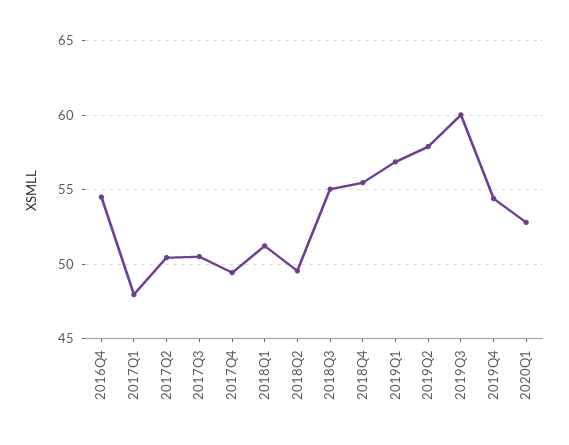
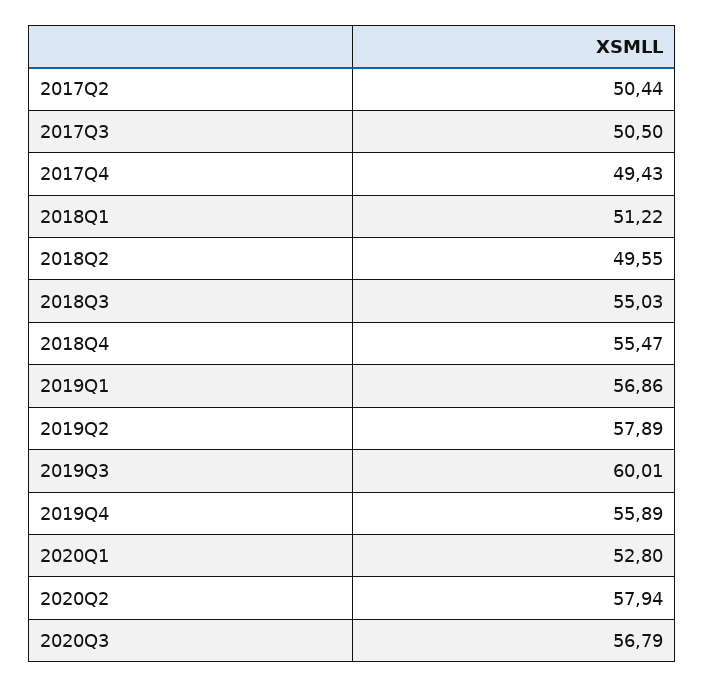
2016Q4: 54.5 -> none
2017Q1: 48 -> none
2019Q4: 54.5 -> 55.89
2020Q2: none -> 57.94
2020Q3: none -> 56.79

